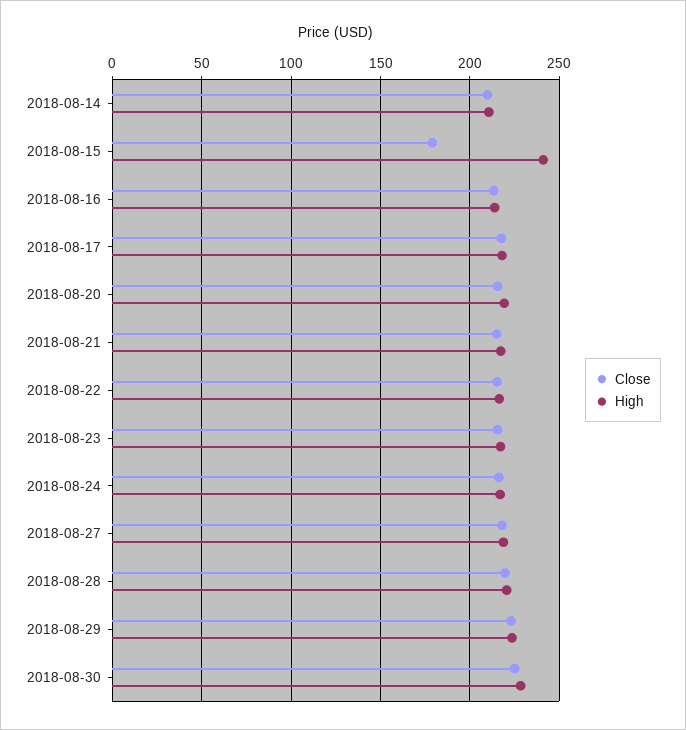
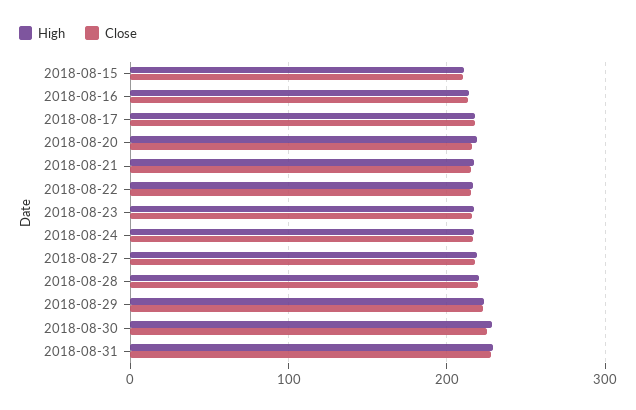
Close, 2018-08-14: 210 -> none
High, 2018-08-14: 210 -> none
Close, 2018-08-15: 180 -> 210
High, 2018-08-15: 240 -> 210
High, 2018-08-31: none -> 230
Close, 2018-08-31: none -> 230

